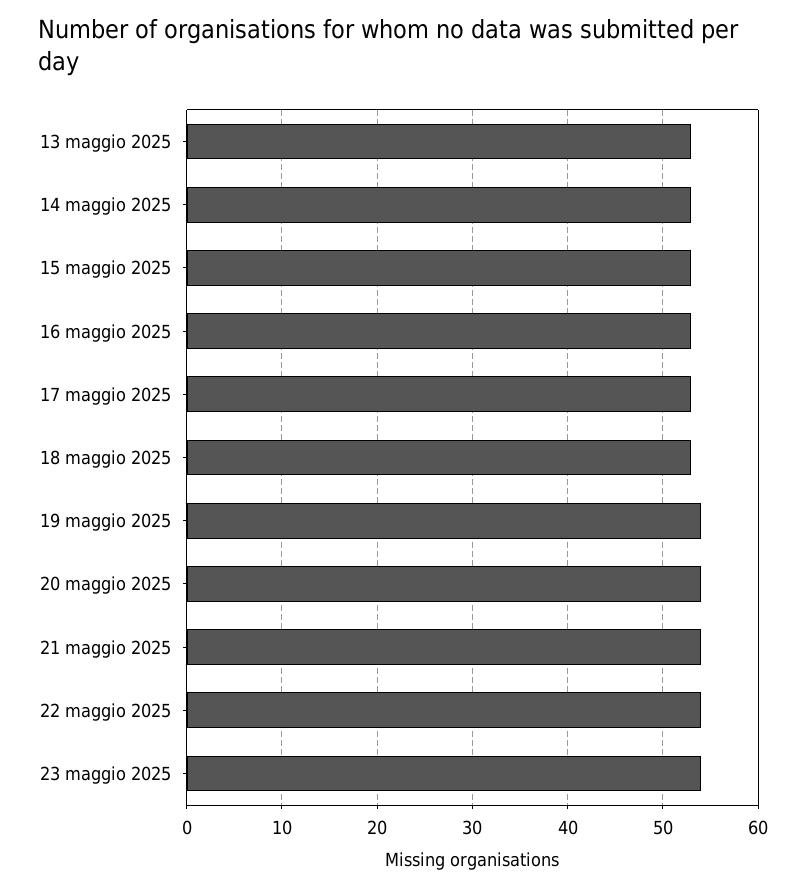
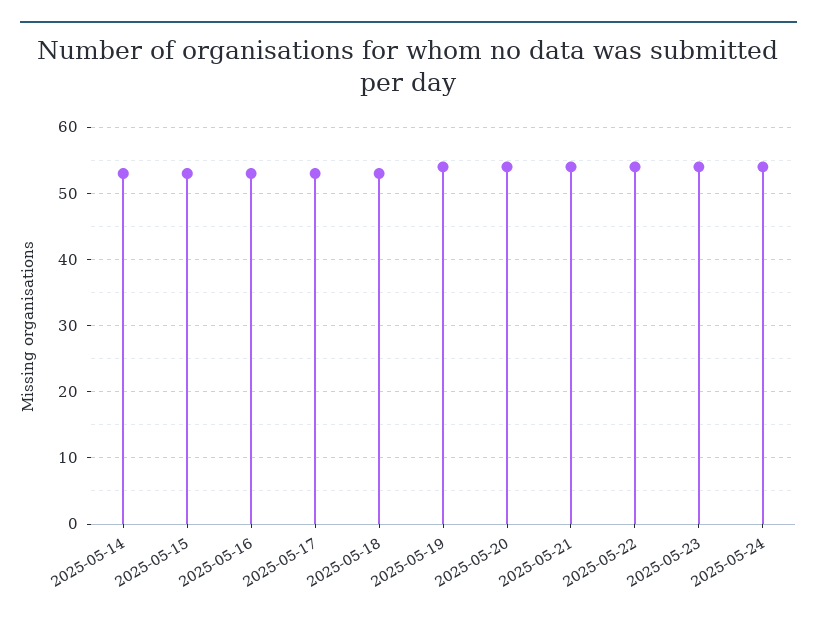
13 maggio 2025: 53 -> none
2025-05-24: none -> 54

